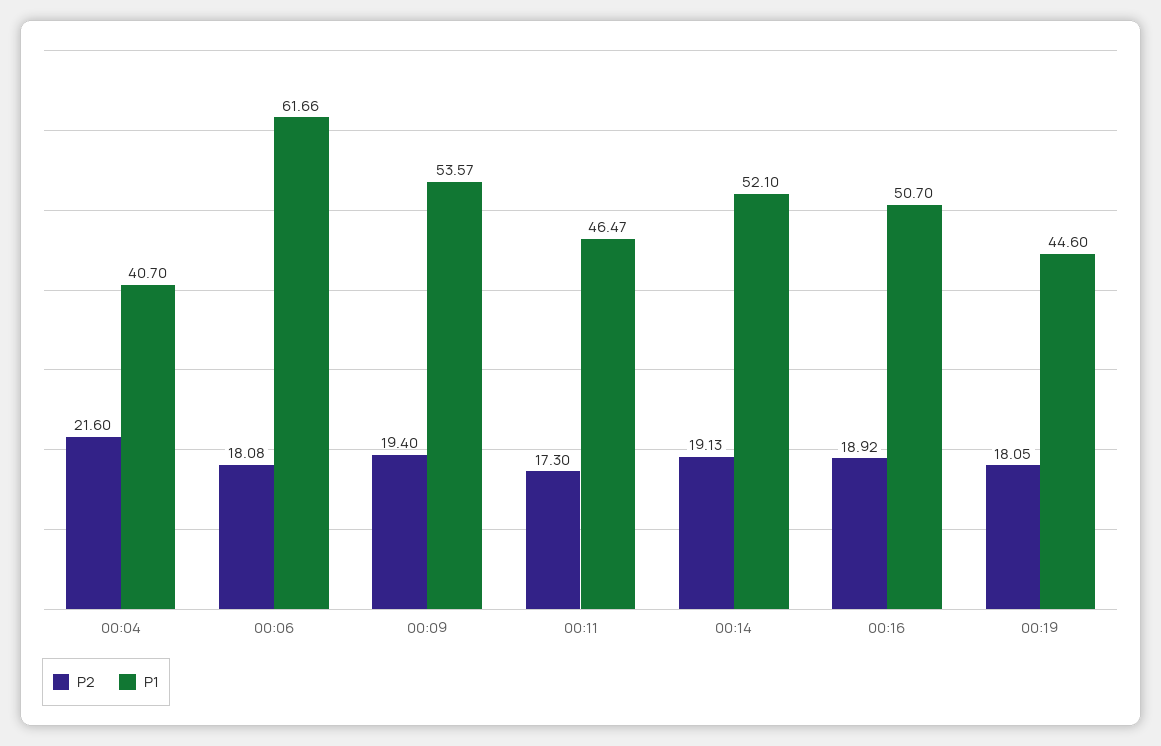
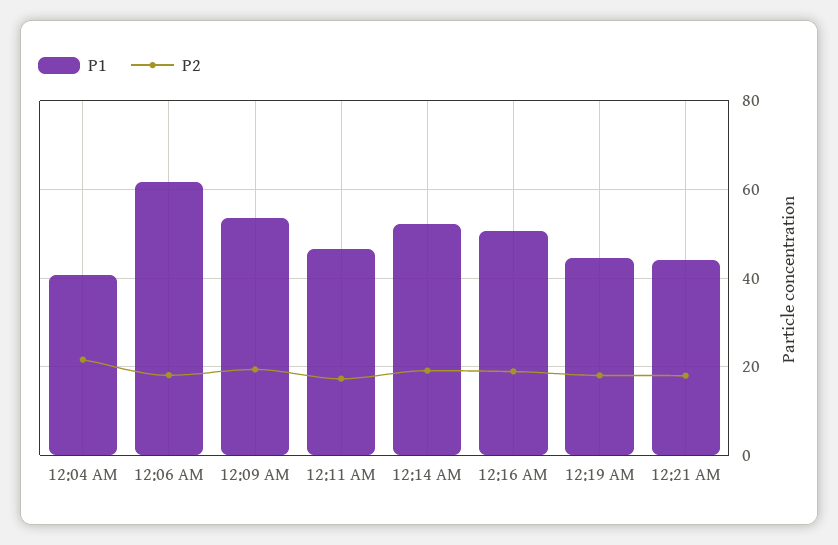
P1, 12:21 AM: none -> 44
P2, 12:21 AM: none -> 18

